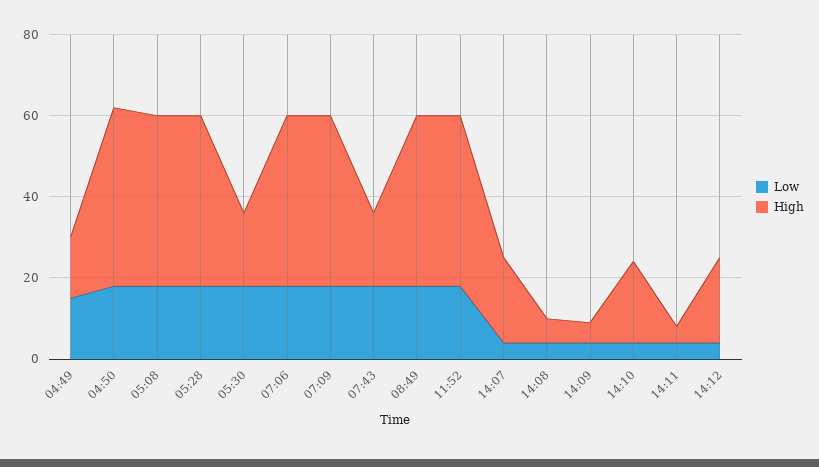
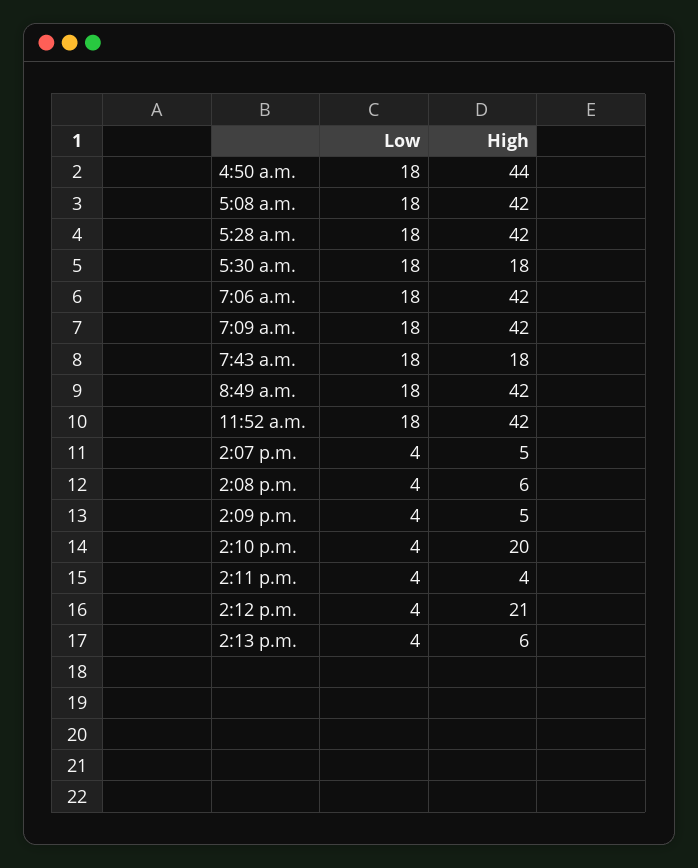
Low, 04:49: 15 -> none
High, 04:49: 15 -> none
High, 14:07: 20 -> 5
Low, 2:13 p.m.: none -> 4
High, 2:13 p.m.: none -> 6

